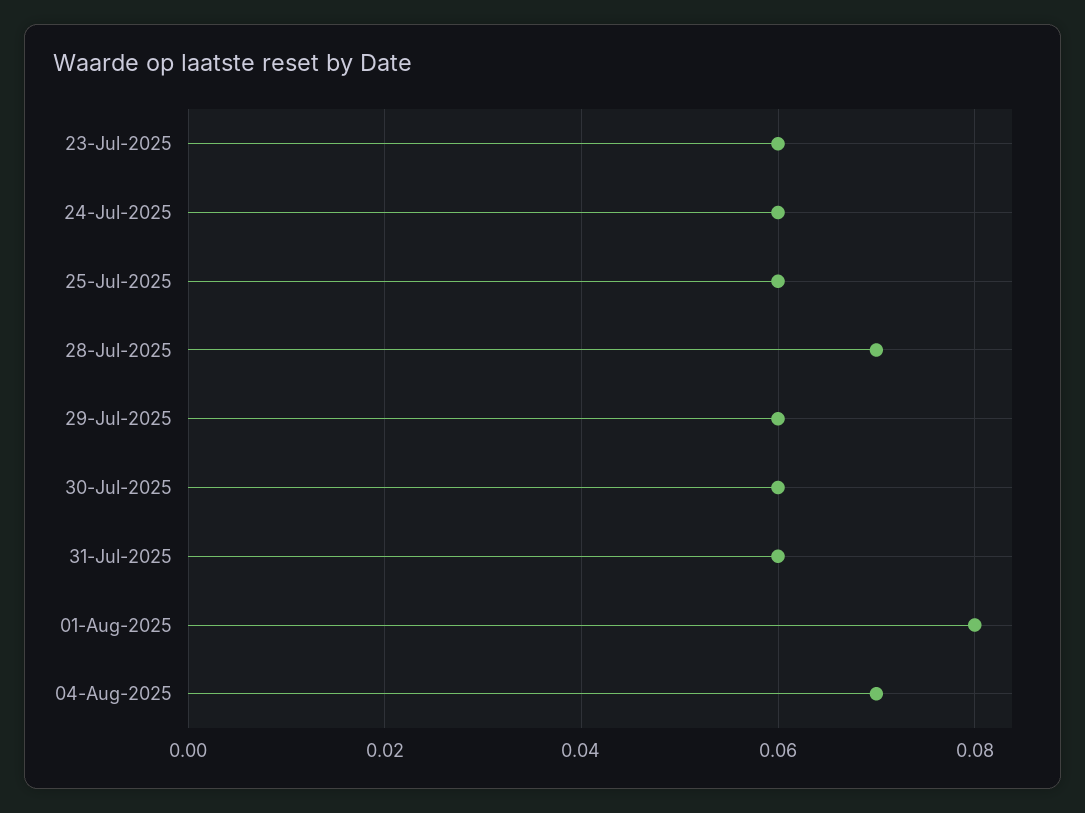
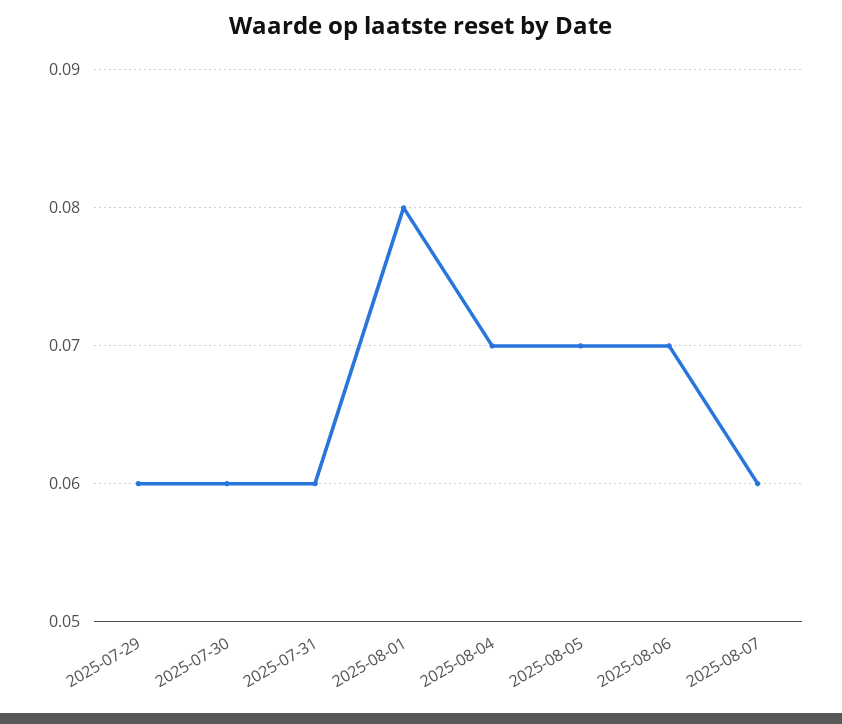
23-Jul-2025: 0.06 -> none
24-Jul-2025: 0.06 -> none
25-Jul-2025: 0.06 -> none
28-Jul-2025: 0.07 -> none
2025-08-05: none -> 0.07
2025-08-06: none -> 0.07
2025-08-07: none -> 0.06

